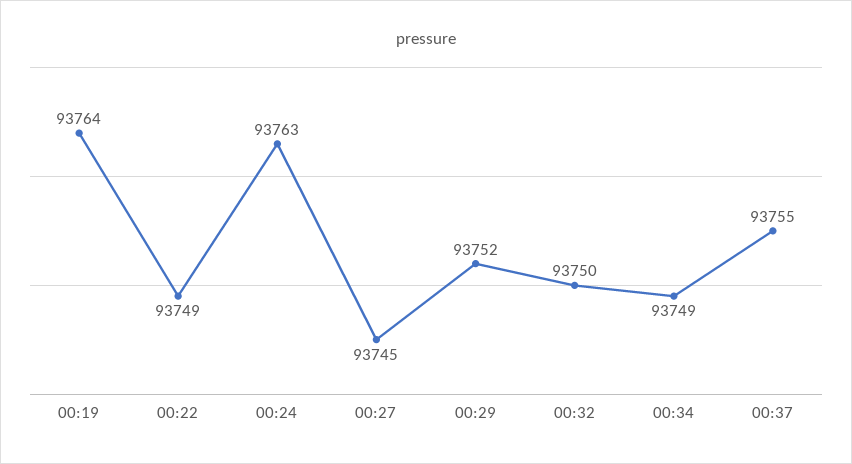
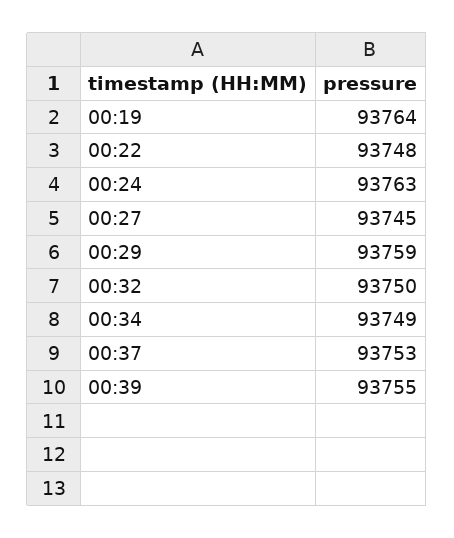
00:22: 93749 -> 93748
00:29: 93752 -> 93759
00:37: 93755 -> 93753
00:39: none -> 93755

